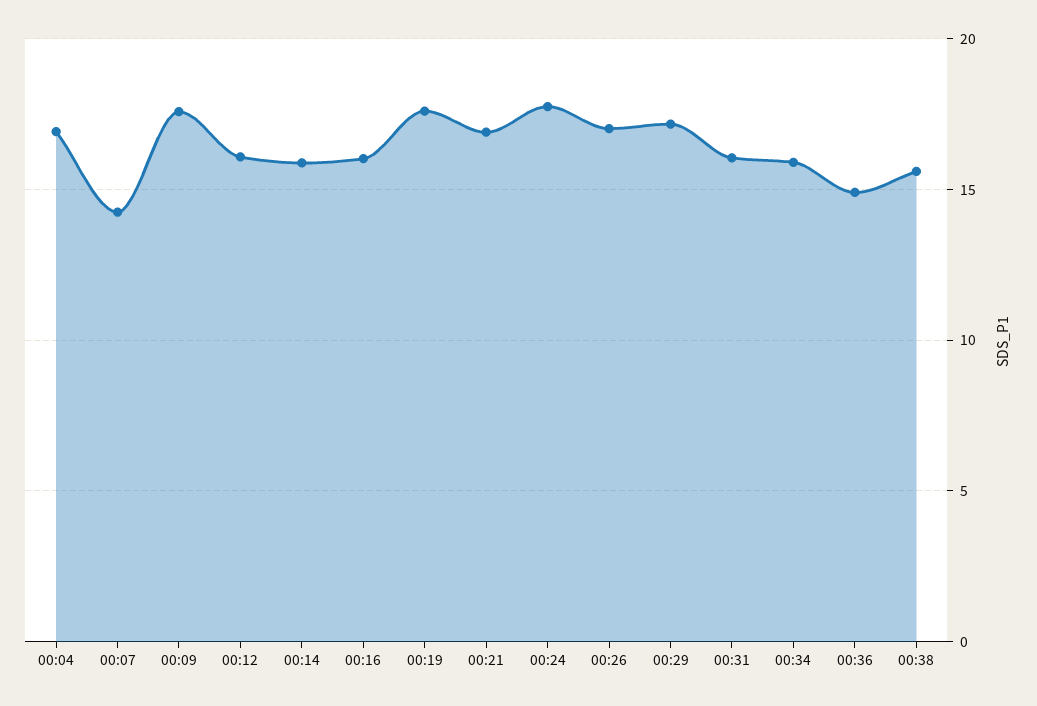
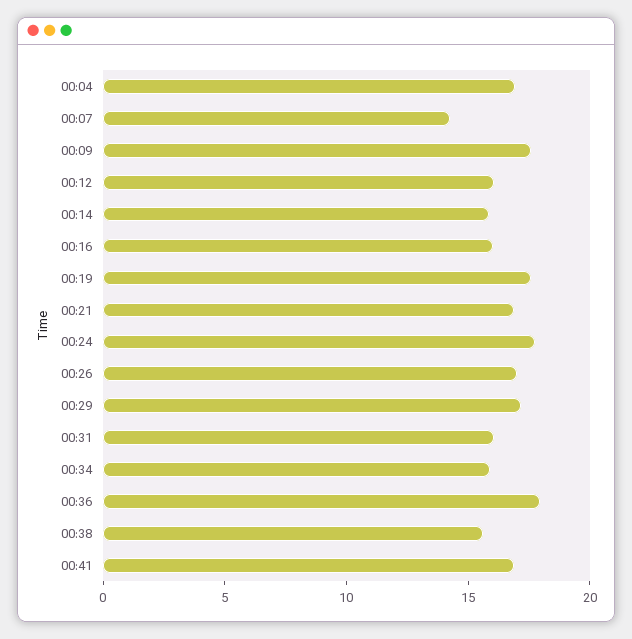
00:36: 15 -> 18
00:41: none -> 17

